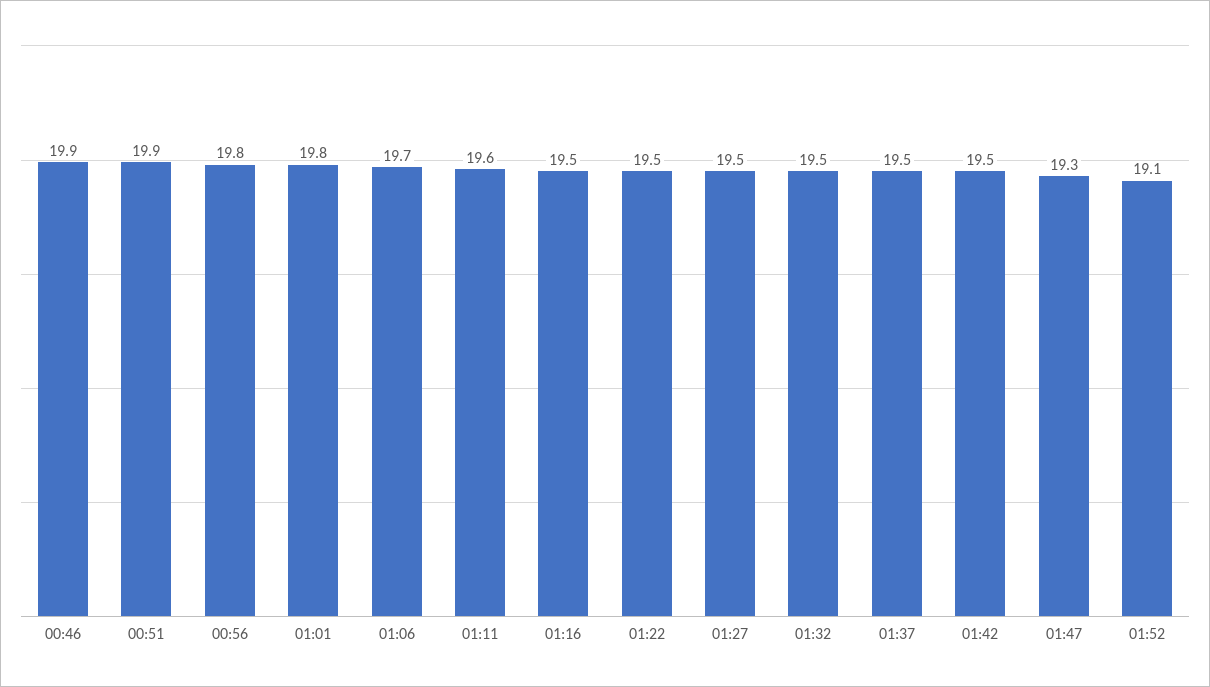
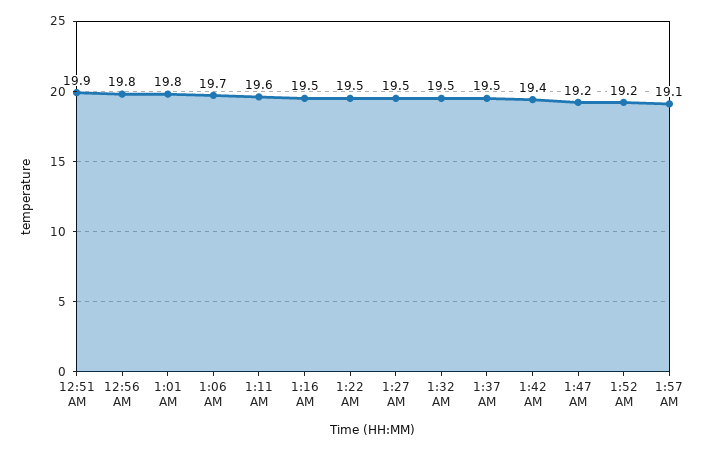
00:46: 19.9 -> none
01:42: 19.5 -> 19.4
01:47: 19.3 -> 19.2
01:52: 19.1 -> 19.2
1:57 AM: none -> 19.1

